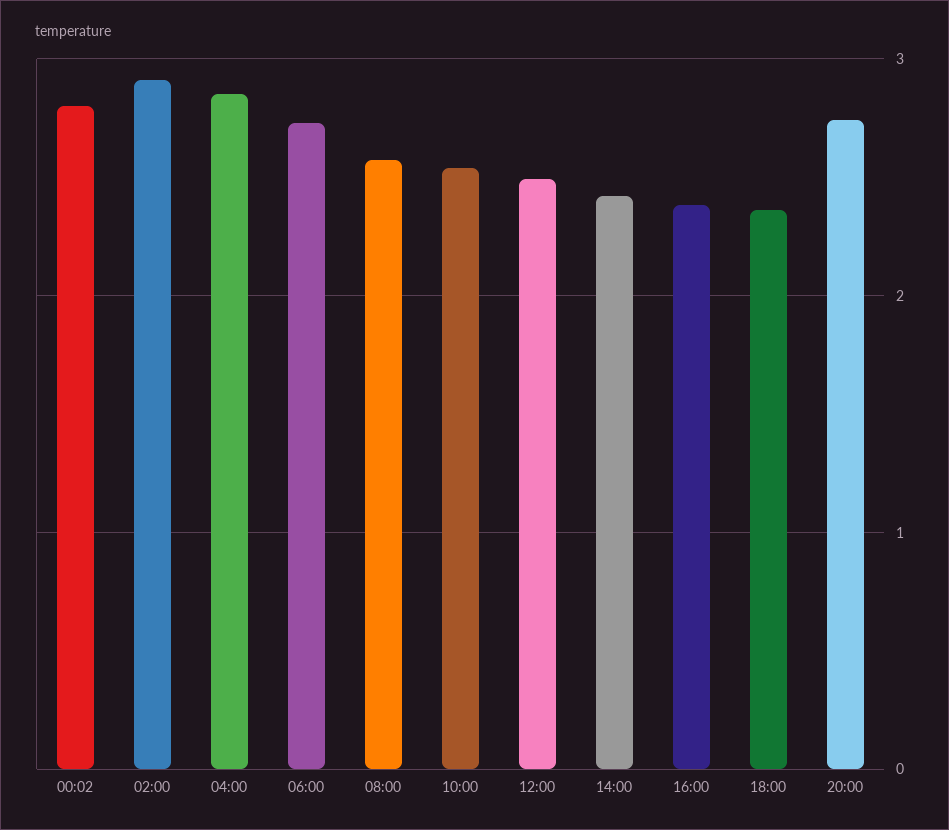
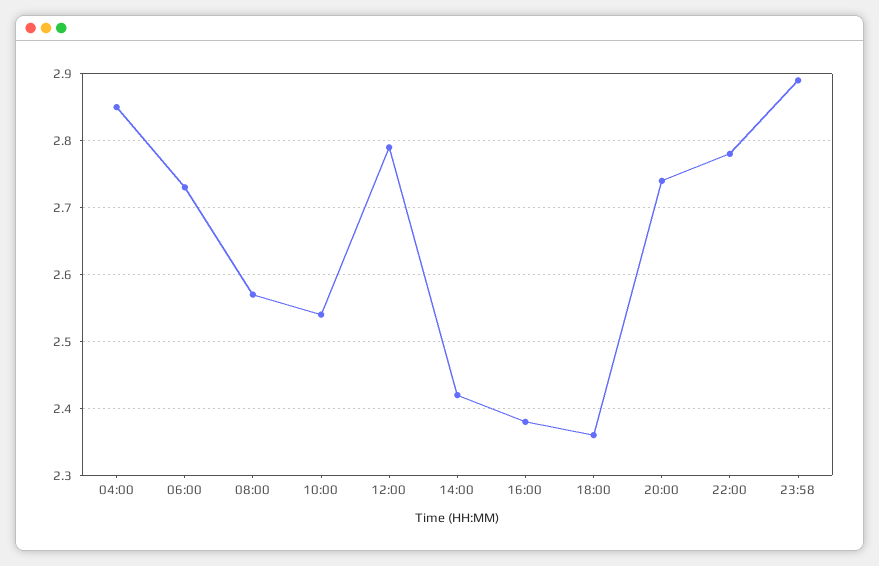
00:02: 2.8 -> none
02:00: 2.9 -> none
12:00: 2.5 -> 2.79
22:00: none -> 2.78
23:58: none -> 2.89

